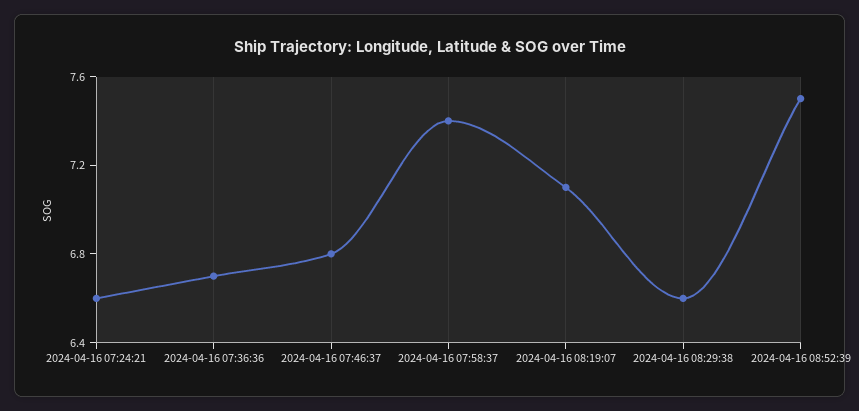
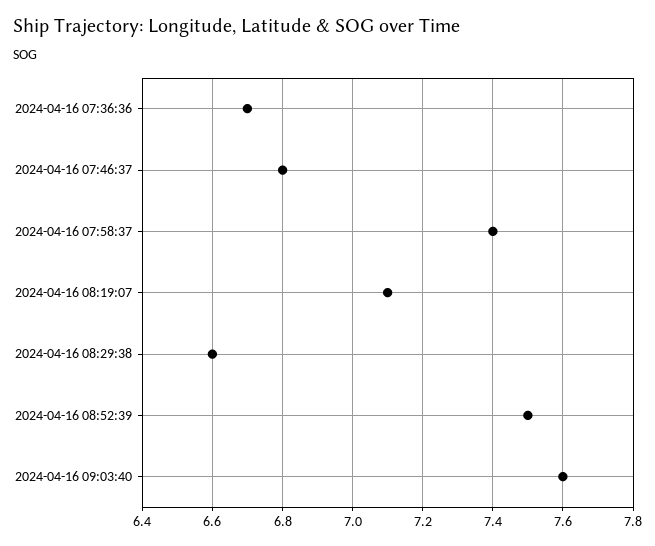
2024-04-16 07:24:21: 6.6 -> none
2024-04-16 09:03:40: none -> 7.6

